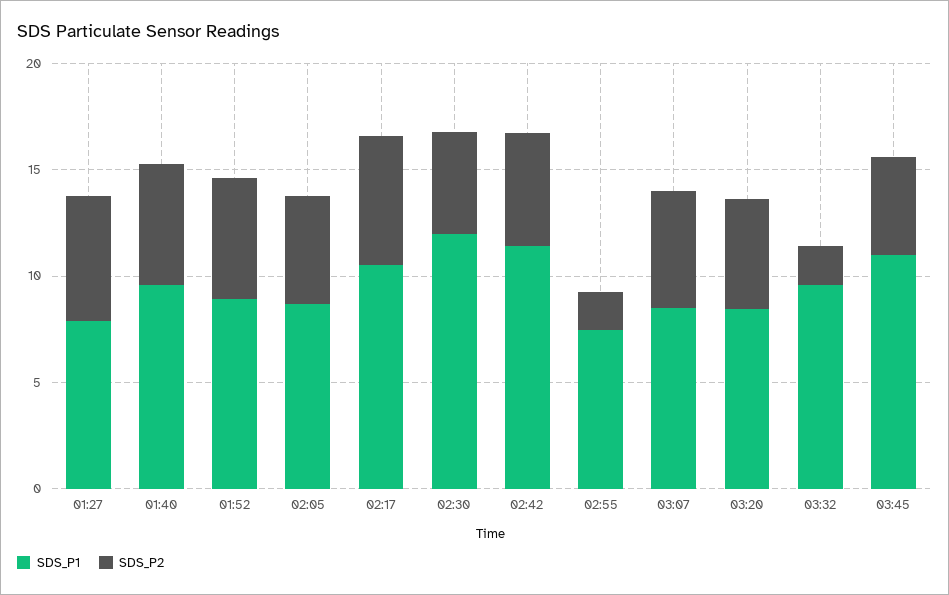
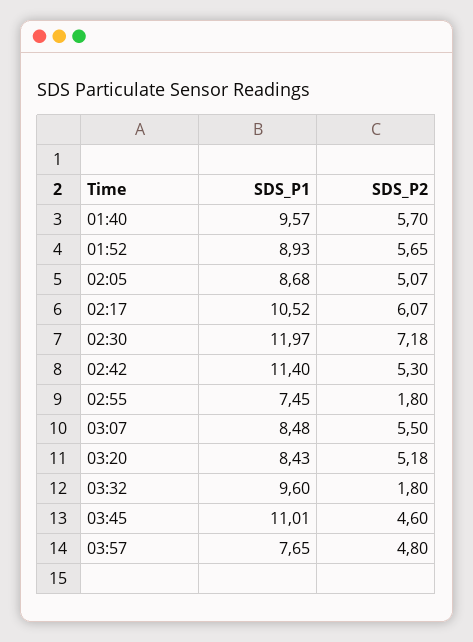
SDS_P1, 01:27: 8 -> none
SDS_P2, 01:27: 6 -> none
SDS_P2, 02:30: 5 -> 7.18
SDS_P1, 03:57: none -> 7.65
SDS_P2, 03:57: none -> 4.8

